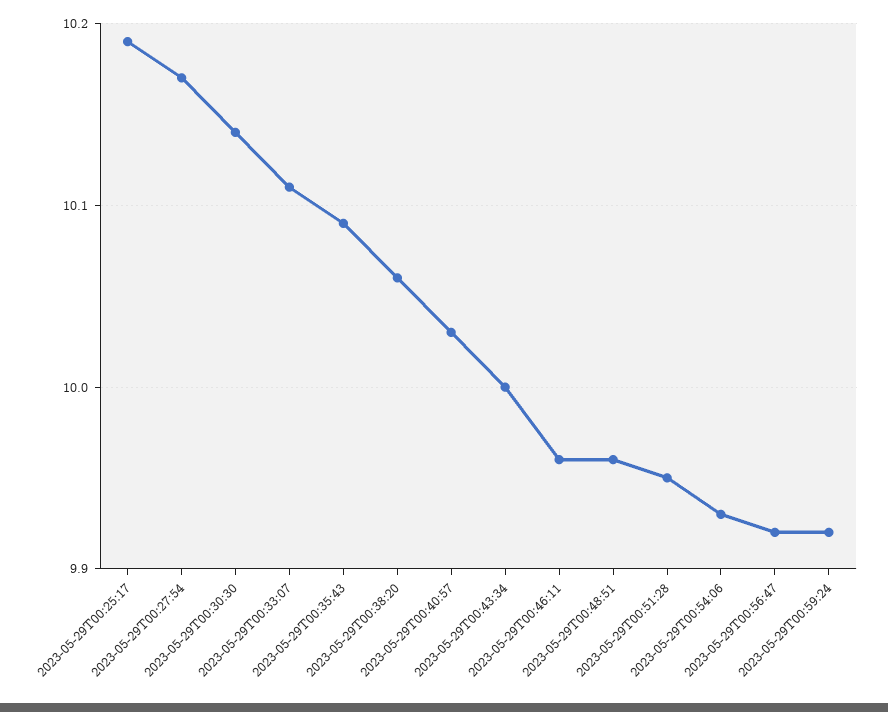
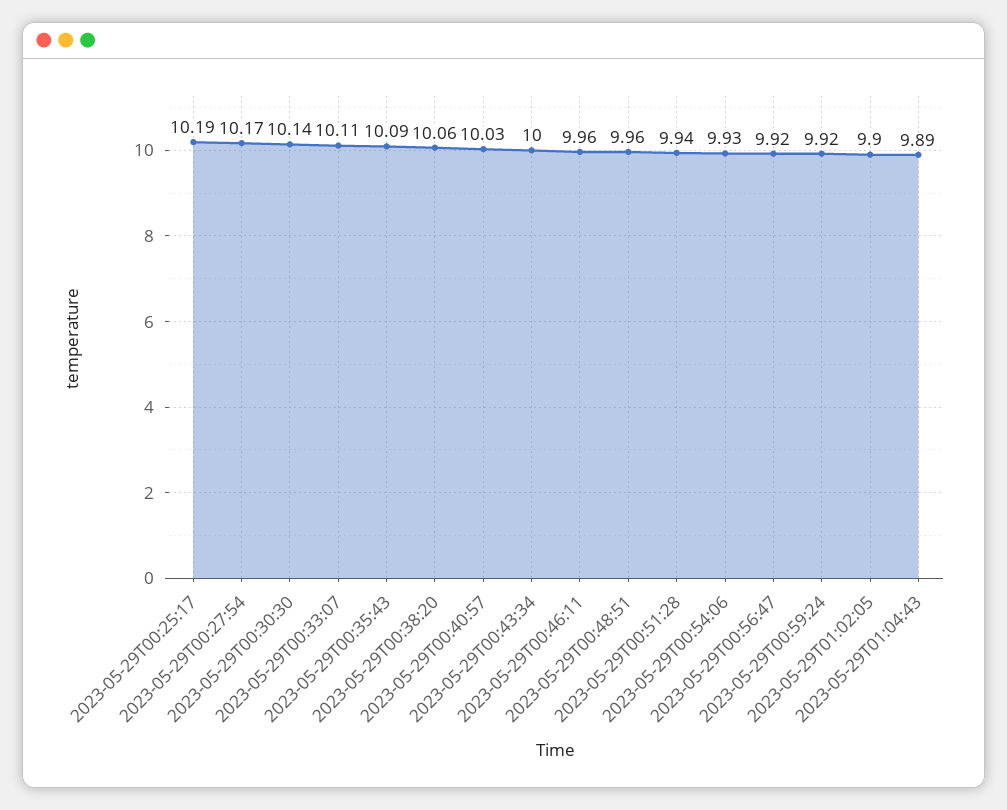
2023-05-29T00:51:28: 9.95 -> 9.94
2023-05-29T01:02:05: none -> 9.9
2023-05-29T01:04:43: none -> 9.89

